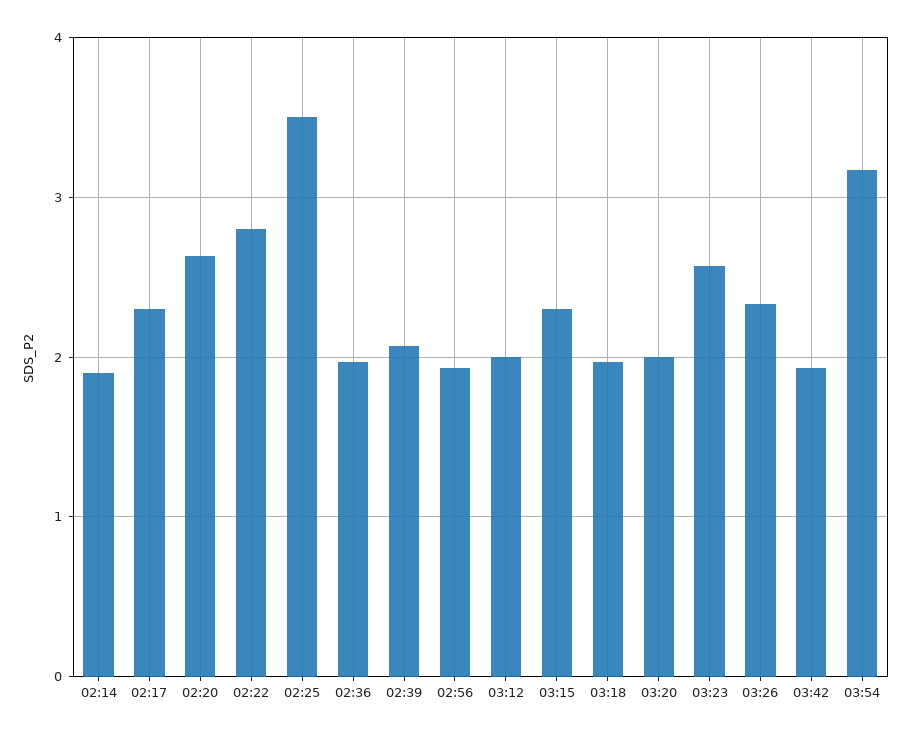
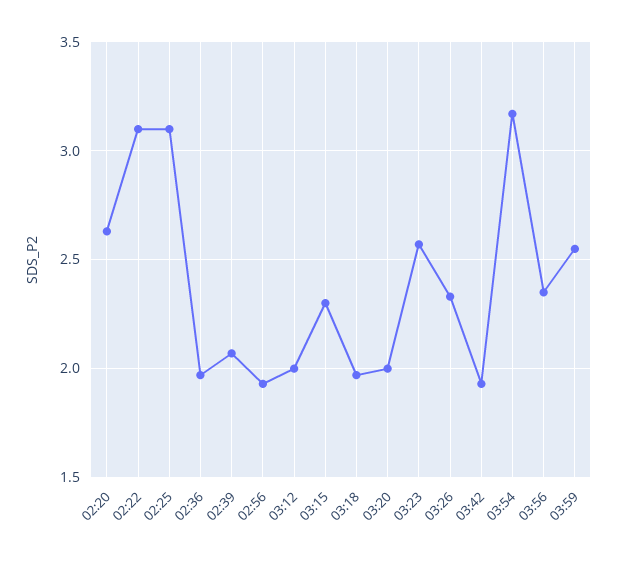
02:14: 1.9 -> none
02:17: 2.3 -> none
02:22: 2.8 -> 3.1
02:25: 3.5 -> 3.1
03:56: none -> 2.35
03:59: none -> 2.55

